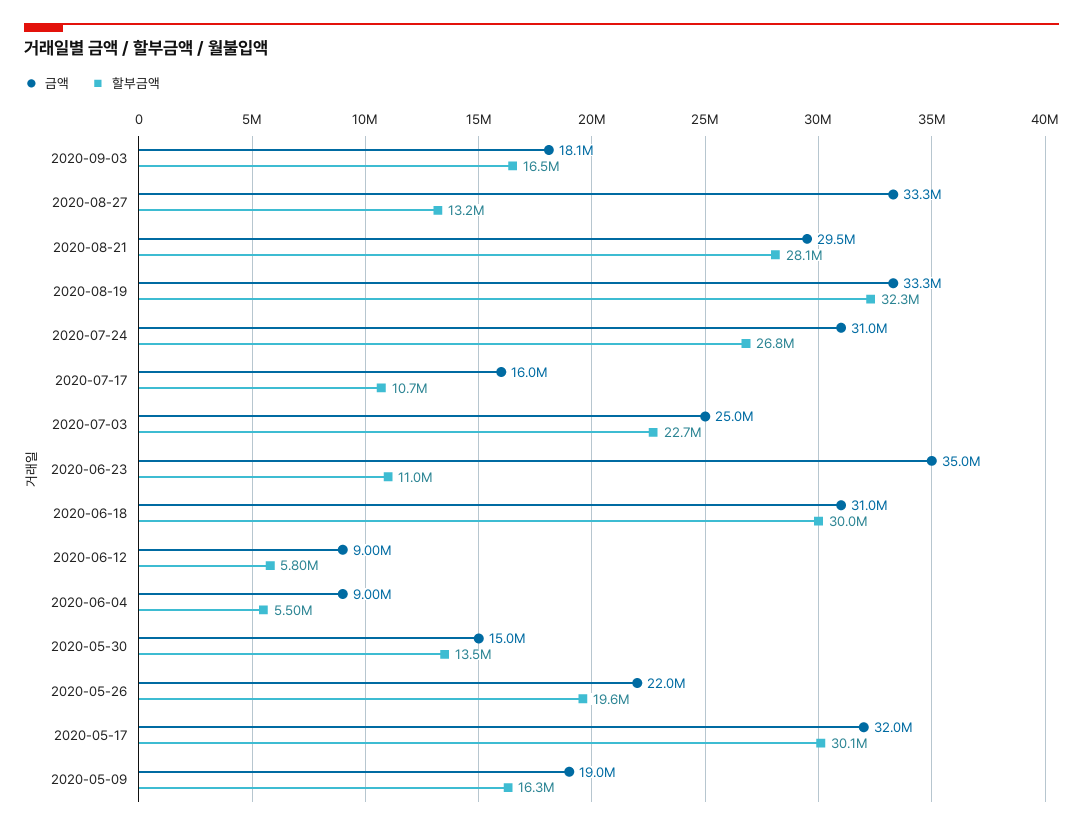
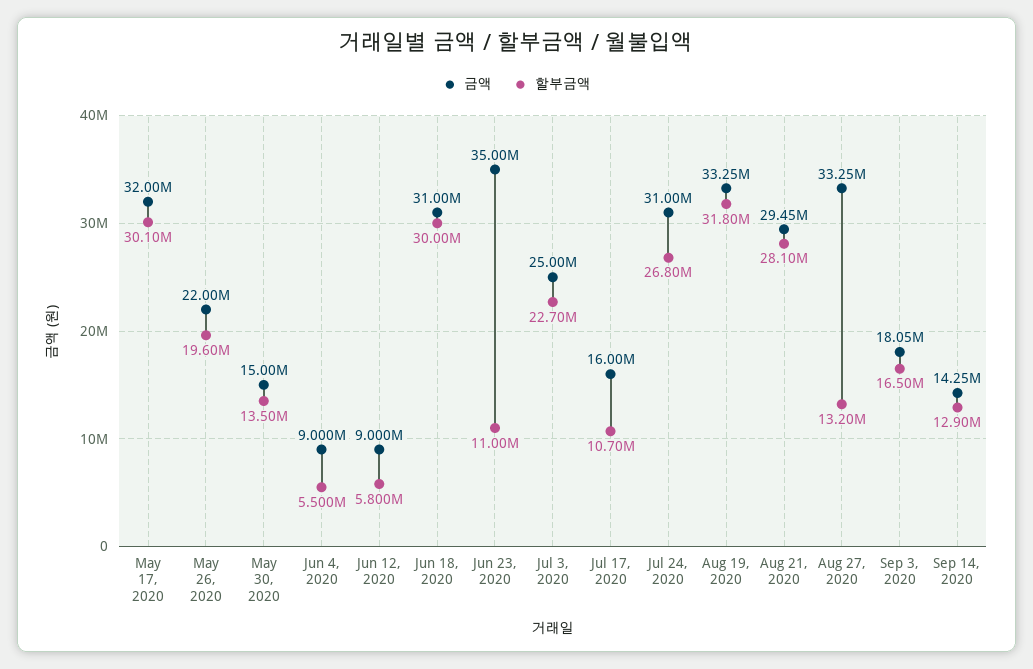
할부금액, 2020-08-19: 32300000 -> 31800000
금액, 2020-05-09: 19000000 -> none
할부금액, 2020-05-09: 16300000 -> none
금액, Sep 14, 2020: none -> 14250000
할부금액, Sep 14, 2020: none -> 12900000

